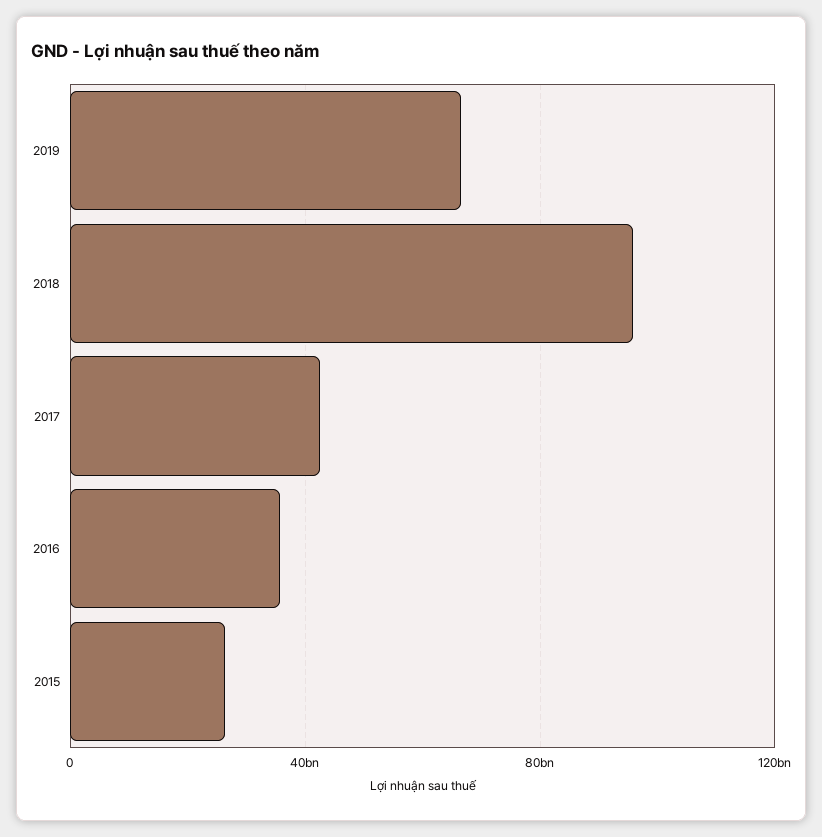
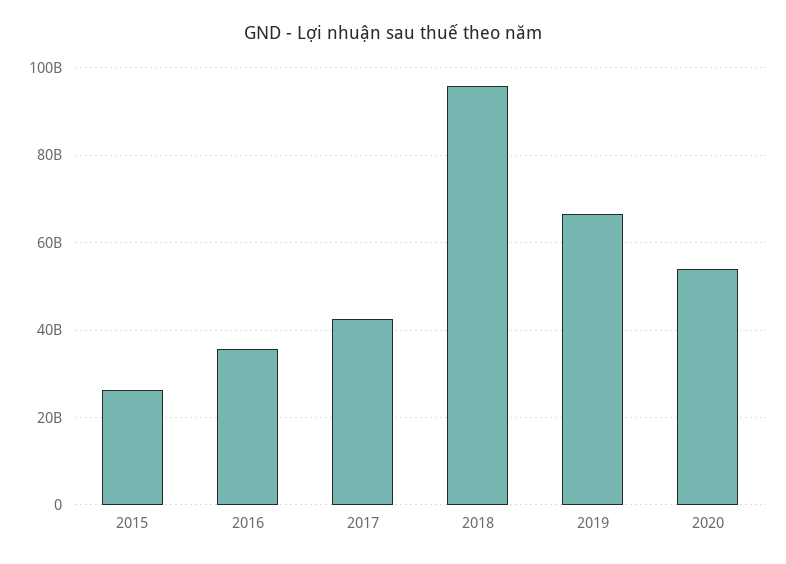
2020: none -> 54000000000

